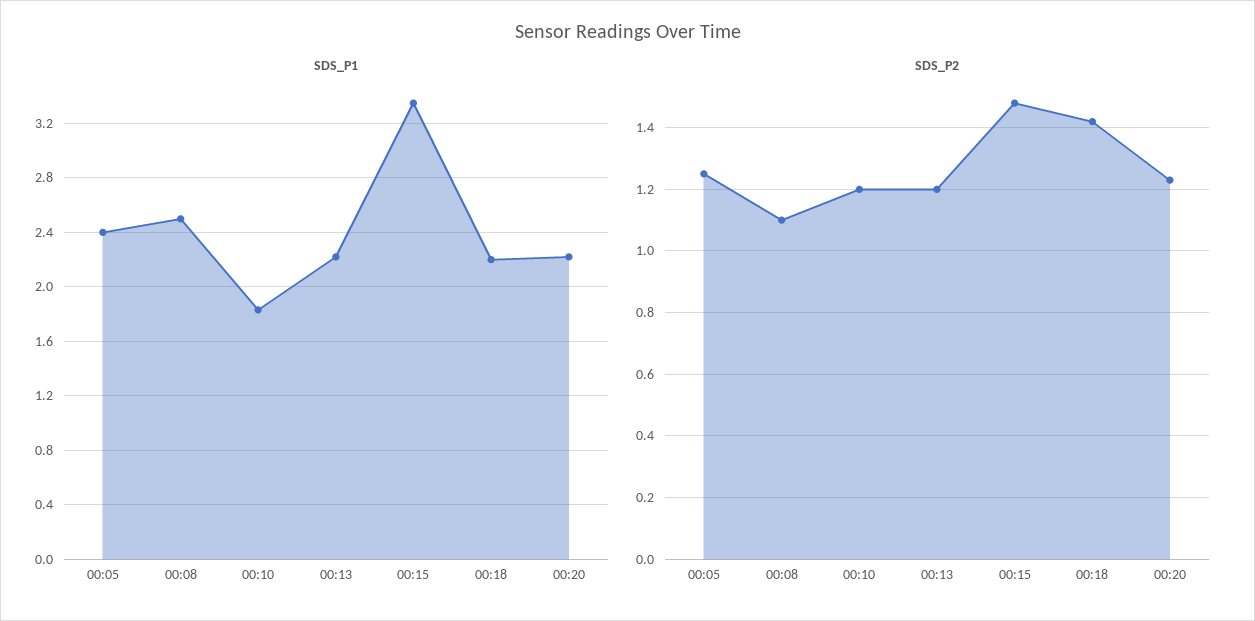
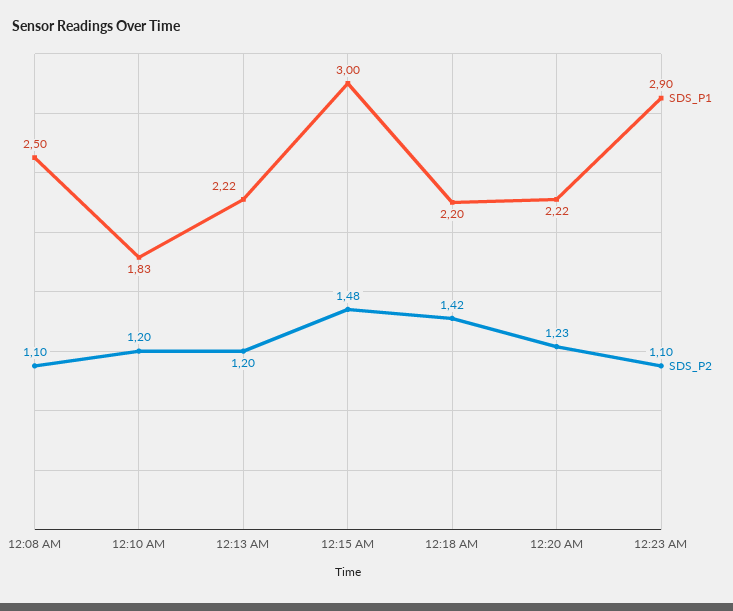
SDS_P1, 00:05: 2.4 -> none
SDS_P1, 00:15: 3.35 -> 3
SDS_P2, 00:05: 1.25 -> none
SDS_P1, 12:23 AM: none -> 2.9
SDS_P2, 12:23 AM: none -> 1.1

